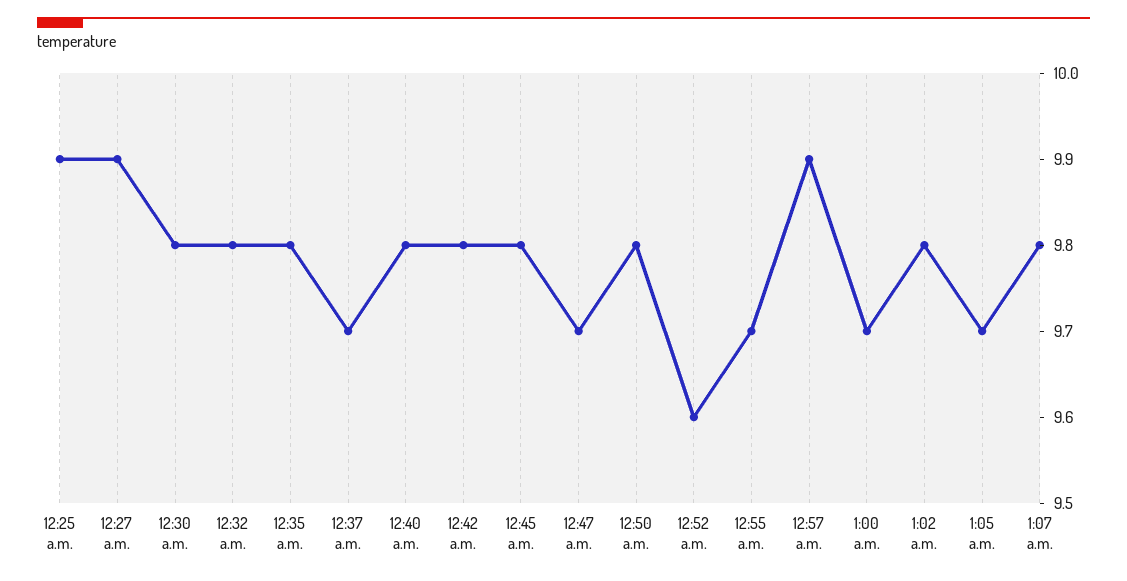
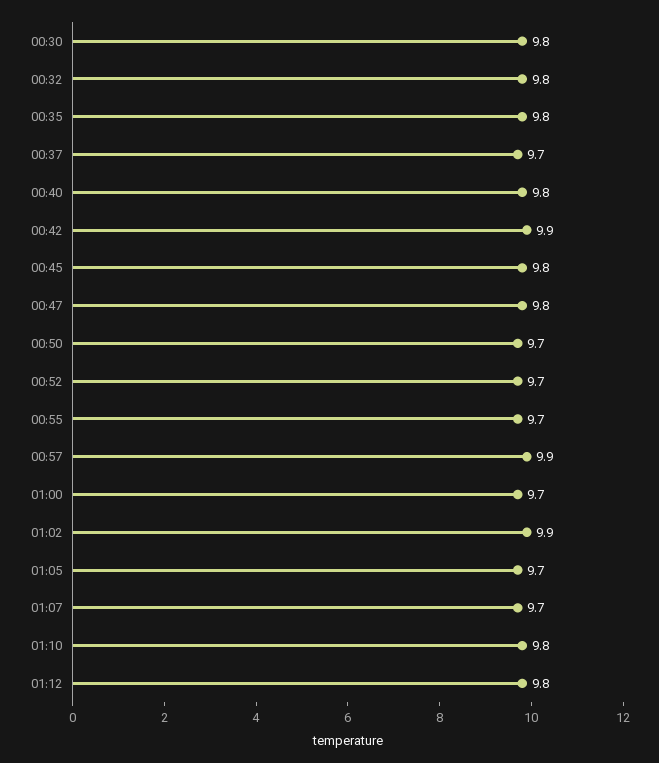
12:25 a.m.: 9.9 -> none
12:27 a.m.: 9.9 -> none
12:42 a.m.: 9.8 -> 9.9
12:47 a.m.: 9.7 -> 9.8
12:50 a.m.: 9.8 -> 9.7
12:52 a.m.: 9.6 -> 9.7
1:02 a.m.: 9.8 -> 9.9
1:07 a.m.: 9.8 -> 9.7
01:10: none -> 9.8
01:12: none -> 9.8

